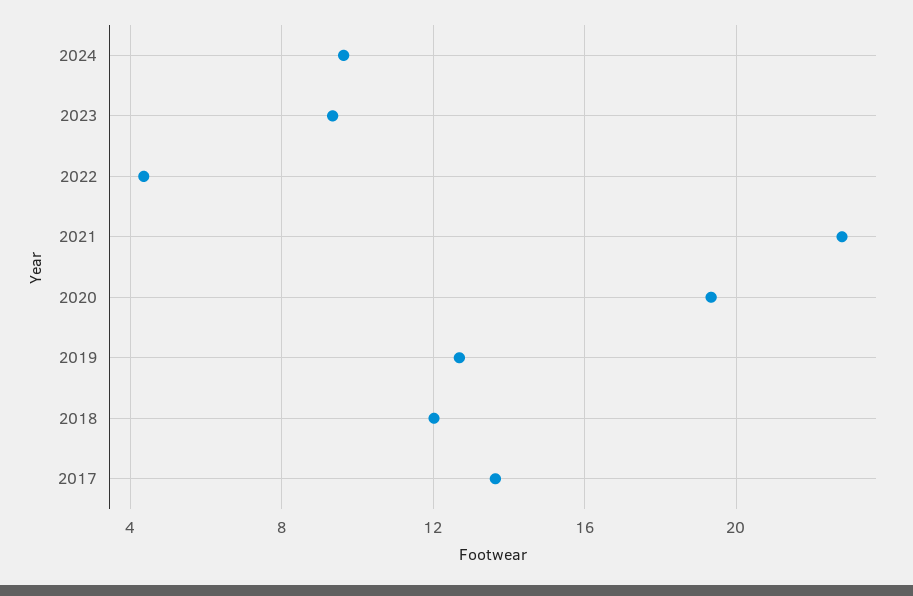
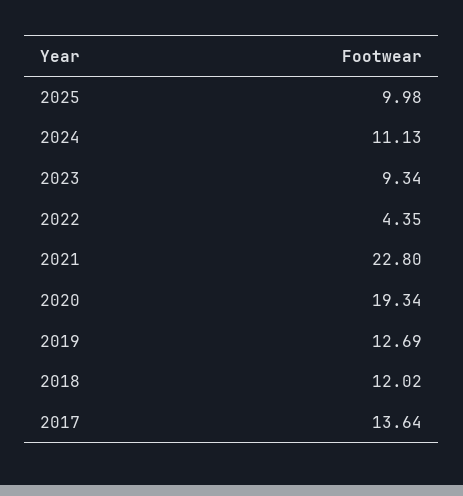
2024: 9.5 -> 11.13
2025: none -> 9.98

